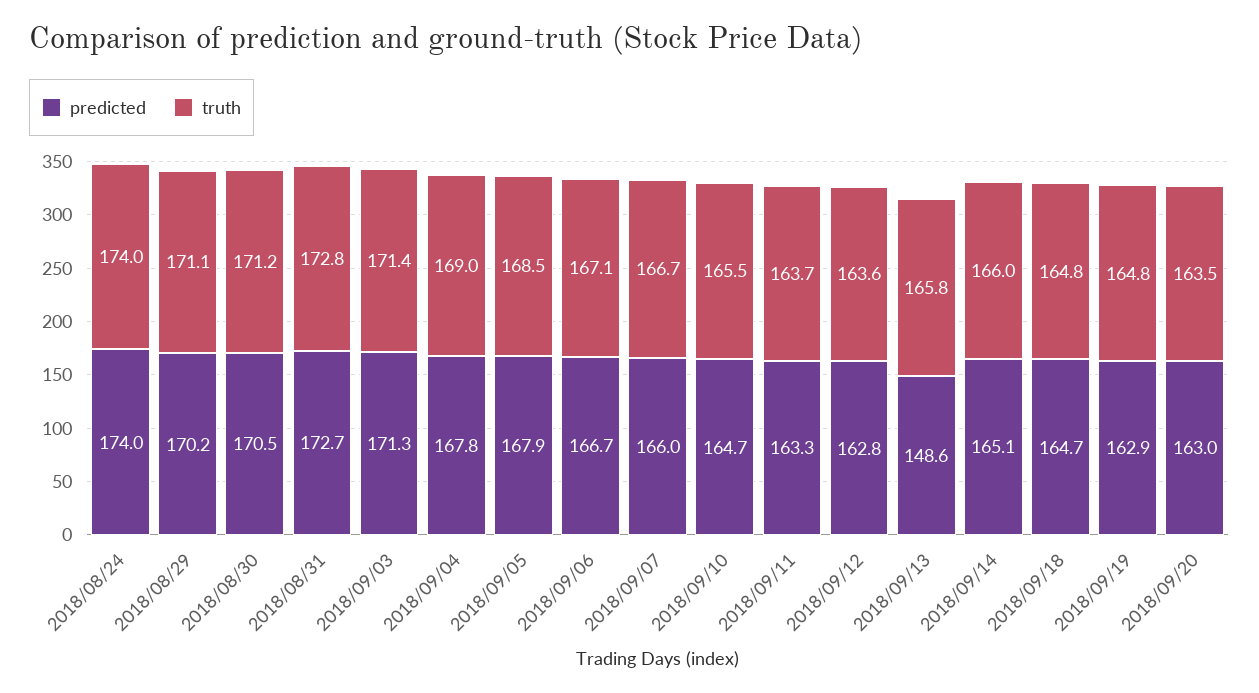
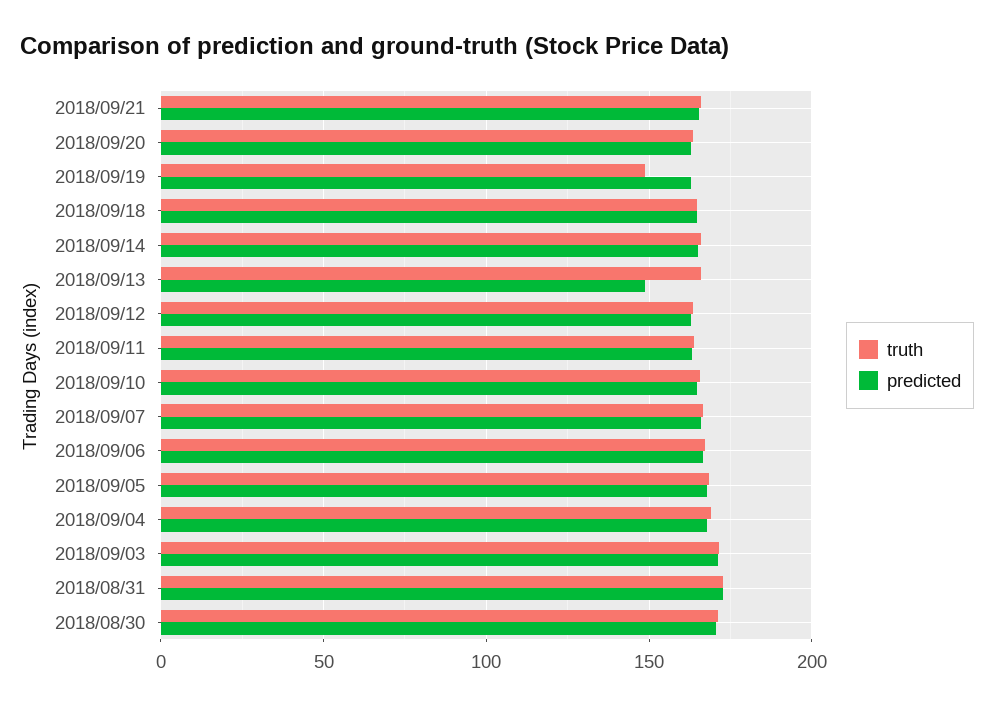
predicted, 2018/08/24: 174 -> none
truth, 2018/08/24: 174 -> none
predicted, 2018/08/29: 170.2 -> none
truth, 2018/08/29: 171.1 -> none
truth, 2018/09/19: 164.8 -> 150
truth, 2018/09/21: none -> 165
predicted, 2018/09/21: none -> 165

